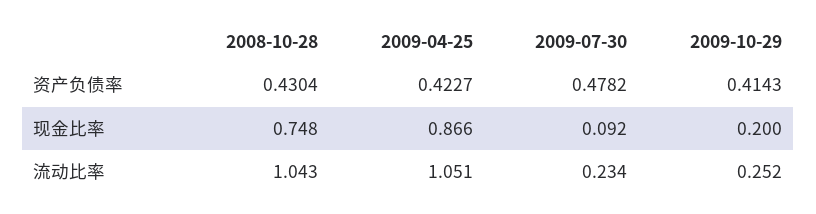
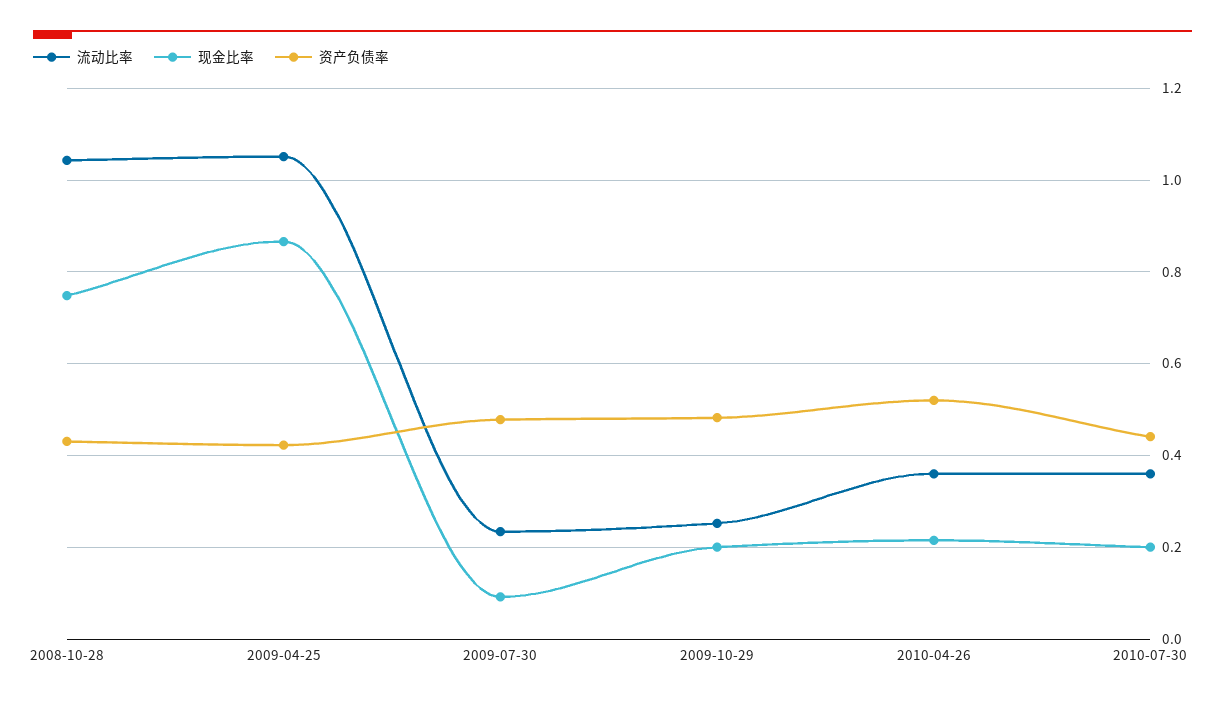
资产负债率, 2009-10-29: 0.4143 -> 0.48
流动比率, 2010-04-26: none -> 0.36
现金比率, 2010-04-26: none -> 0.22
资产负债率, 2010-04-26: none -> 0.52
流动比率, 2010-07-30: none -> 0.36
现金比率, 2010-07-30: none -> 0.2
资产负债率, 2010-07-30: none -> 0.44

